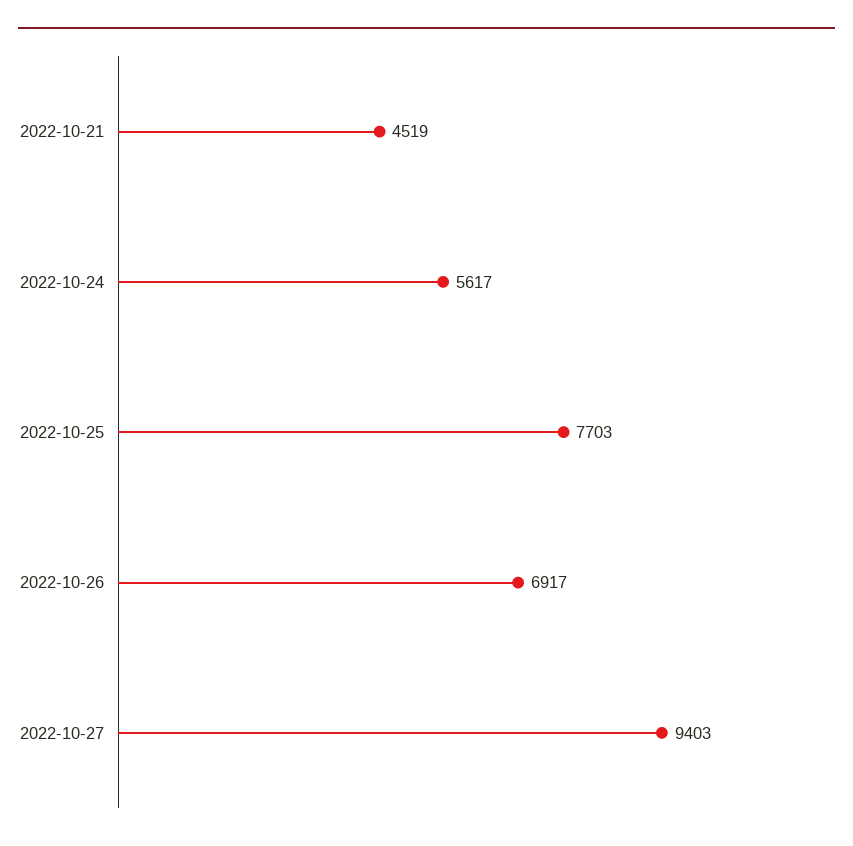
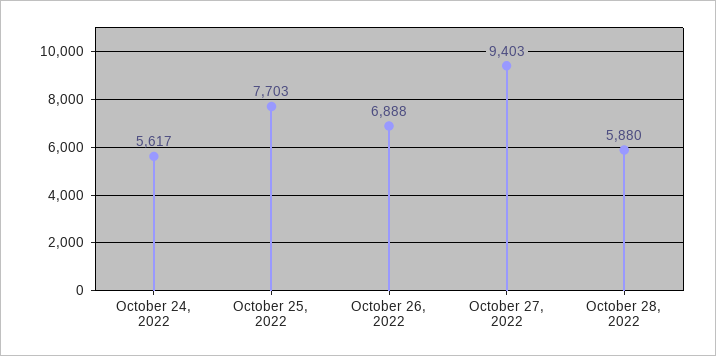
2022-10-21: 4519 -> none
2022-10-26: 6917 -> 6888
October 28, 2022: none -> 5880

